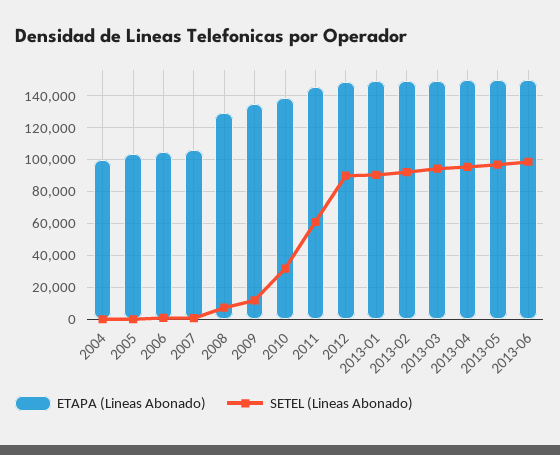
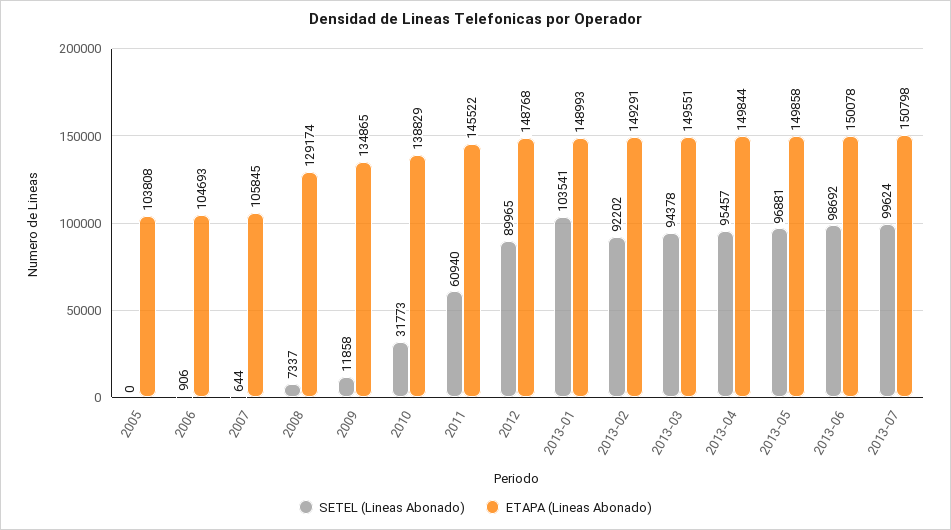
ETAPA (Lineas Abonado), 2004: 100000 -> none
SETEL (Lineas Abonado), 2004: 0 -> none
SETEL (Lineas Abonado), 2013-01: 90000 -> 103541
SETEL (Lineas Abonado), 2013-07: none -> 99624
ETAPA (Lineas Abonado), 2013-07: none -> 150798

